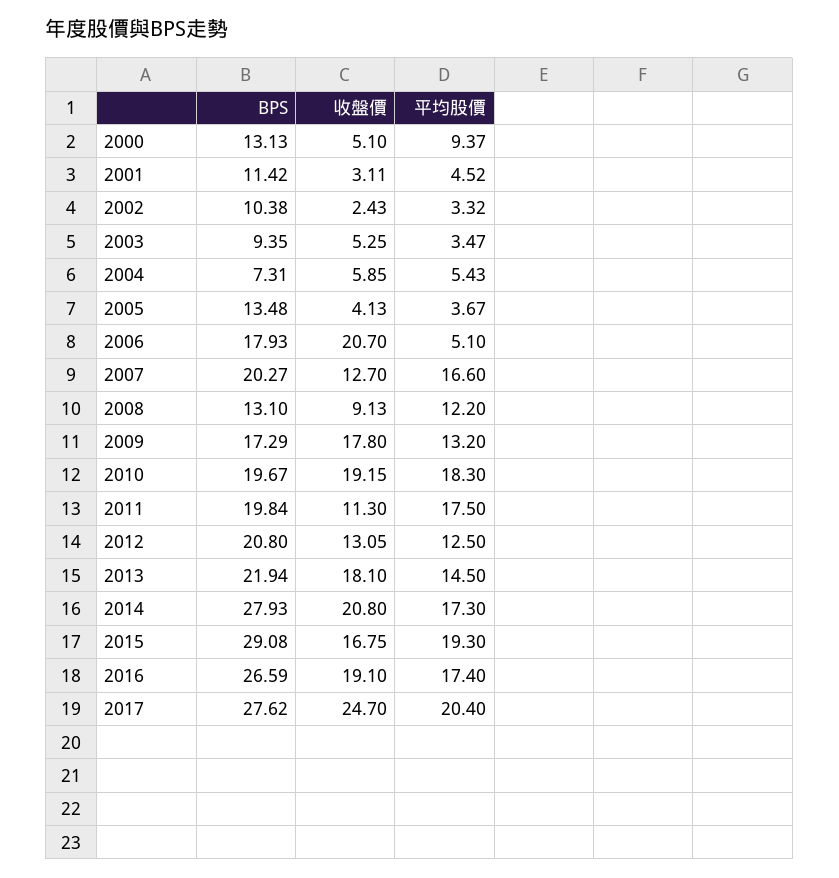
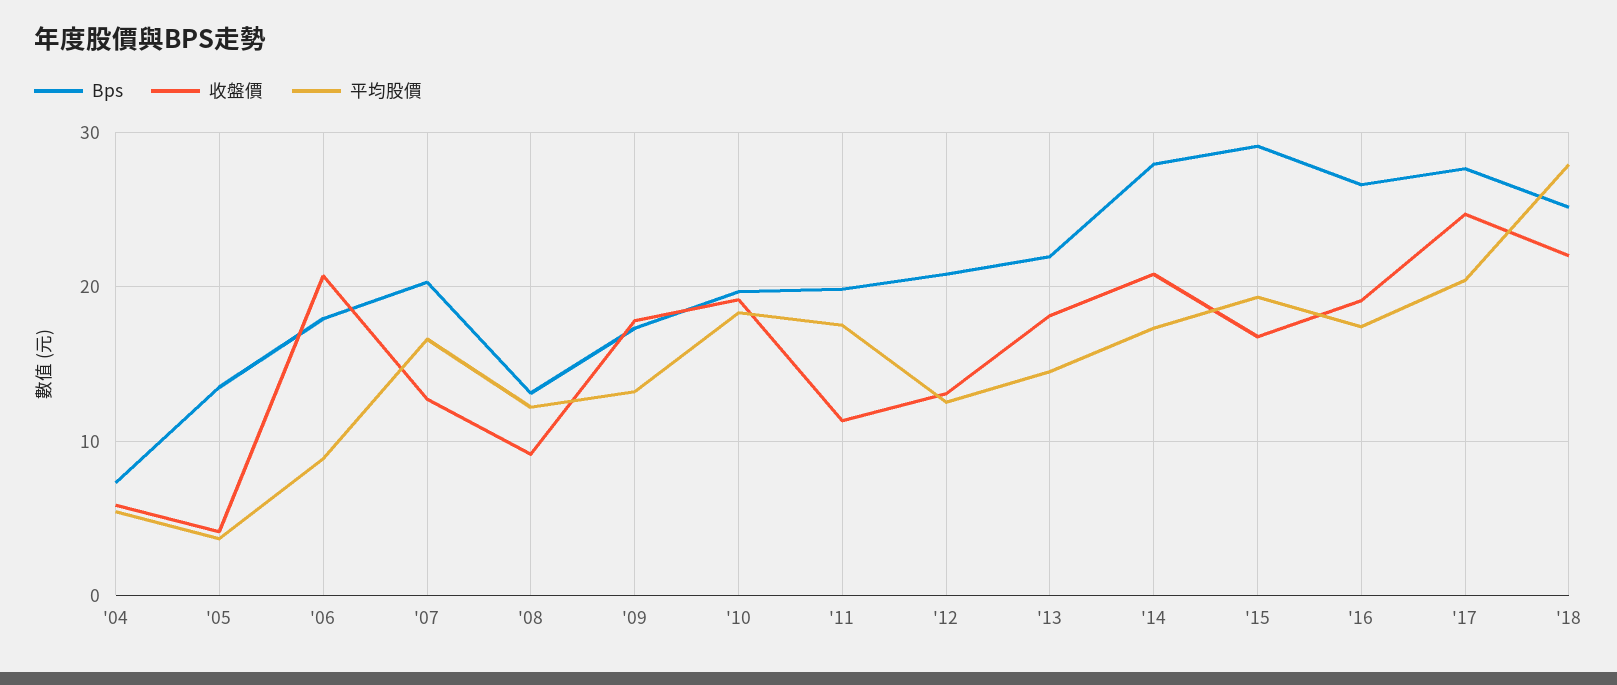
BPS, 2000: 13.13 -> none
收盤價, 2000: 5.1 -> none
平均股價, 2000: 9.37 -> none
BPS, 2001: 11.42 -> none
收盤價, 2001: 3.11 -> none
平均股價, 2001: 4.52 -> none
BPS, 2002: 10.38 -> none
收盤價, 2002: 2.43 -> none
平均股價, 2002: 3.32 -> none
BPS, 2003: 9.35 -> none
收盤價, 2003: 5.25 -> none
平均股價, 2003: 3.47 -> none
平均股價, 2006: 5.1 -> 9
BPS, '18: none -> 25
收盤價, '18: none -> 22
平均股價, '18: none -> 28

